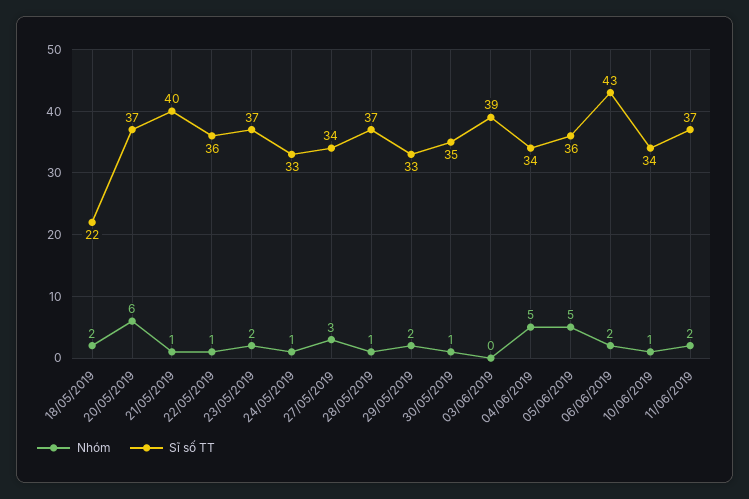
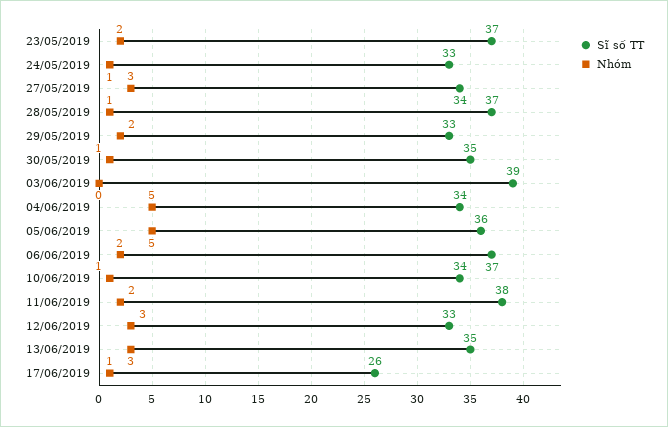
Nhóm, 18/05/2019: 2 -> none
Sĩ số TT, 18/05/2019: 22 -> none
Nhóm, 20/05/2019: 6 -> none
Sĩ số TT, 20/05/2019: 37 -> none
Nhóm, 21/05/2019: 1 -> none
Sĩ số TT, 21/05/2019: 40 -> none
Nhóm, 22/05/2019: 1 -> none
Sĩ số TT, 22/05/2019: 36 -> none
Sĩ số TT, 06/06/2019: 43 -> 37
Sĩ số TT, 11/06/2019: 37 -> 38
Sĩ số TT, 12/06/2019: none -> 33
Nhóm, 12/06/2019: none -> 3
Sĩ số TT, 13/06/2019: none -> 35
Nhóm, 13/06/2019: none -> 3
Sĩ số TT, 17/06/2019: none -> 26
Nhóm, 17/06/2019: none -> 1

